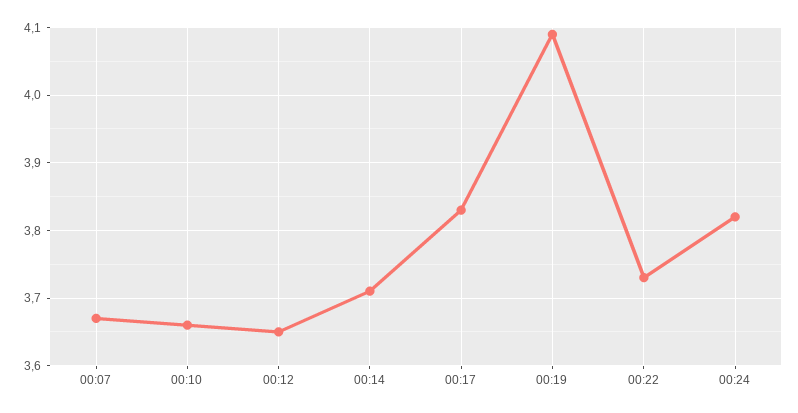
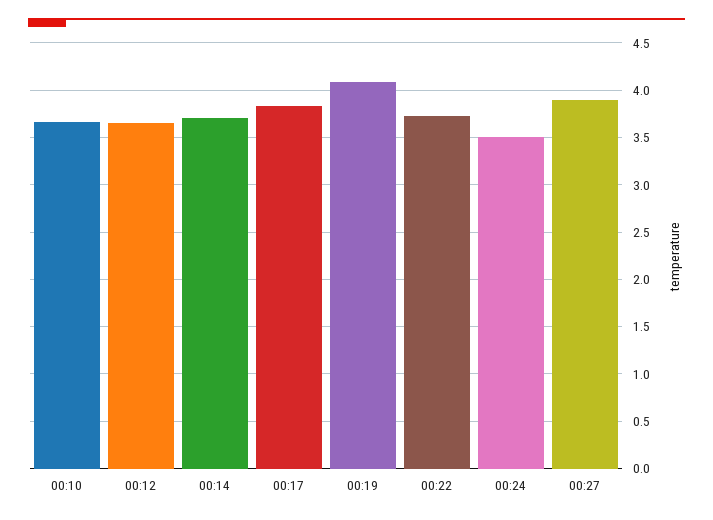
00:07: 3.67 -> none
00:24: 3.82 -> 3.5
00:27: none -> 3.9

